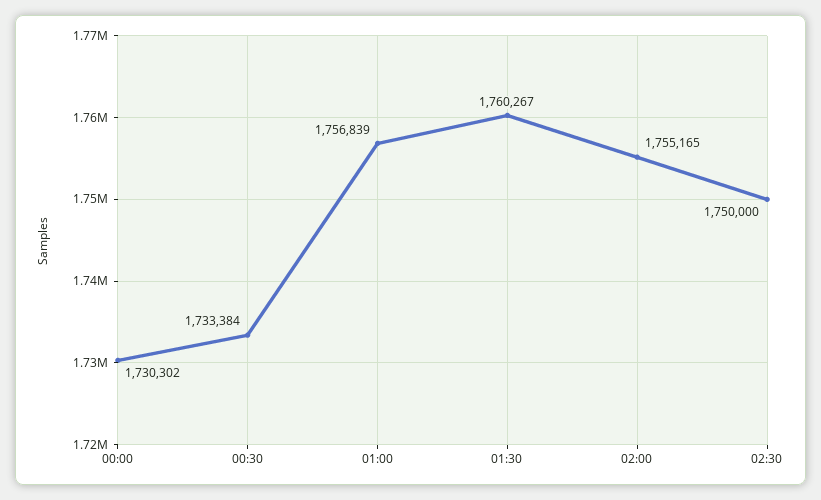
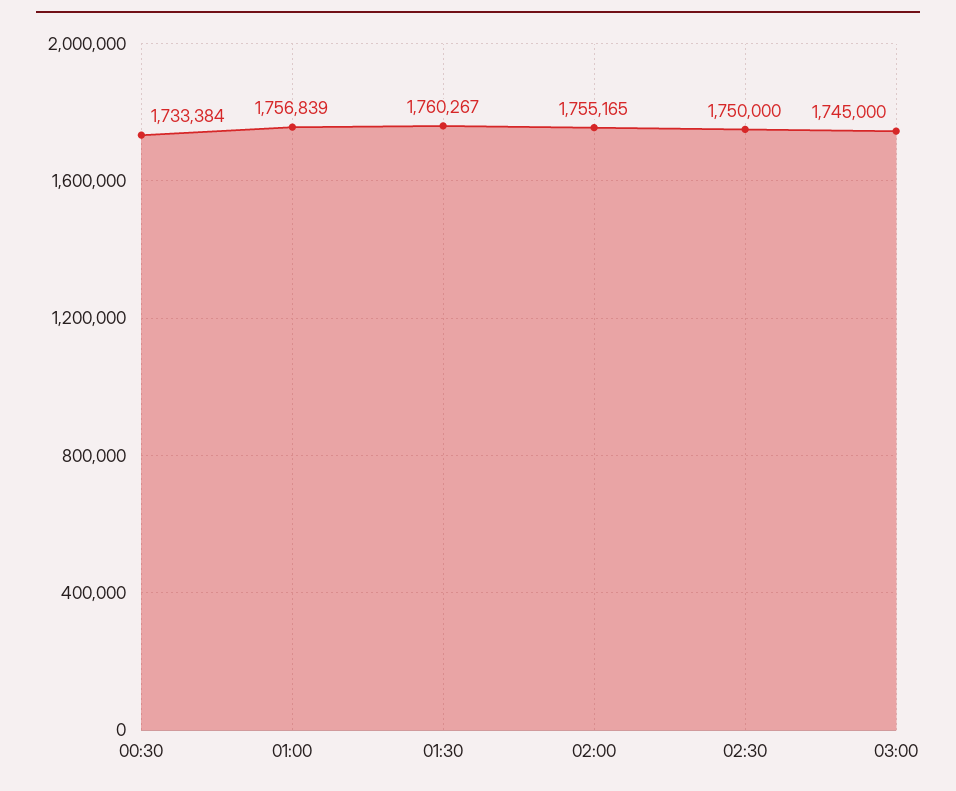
00:00: 1730302 -> none
03:00: none -> 1745000

